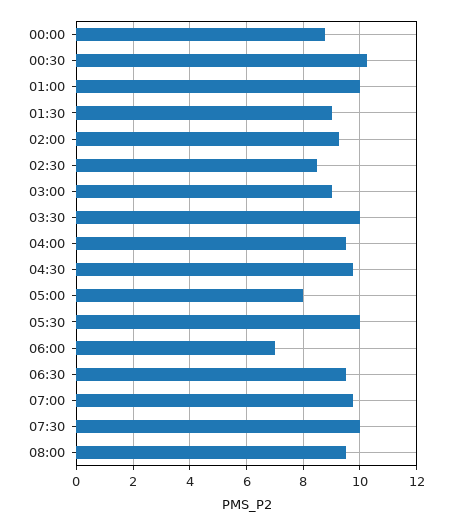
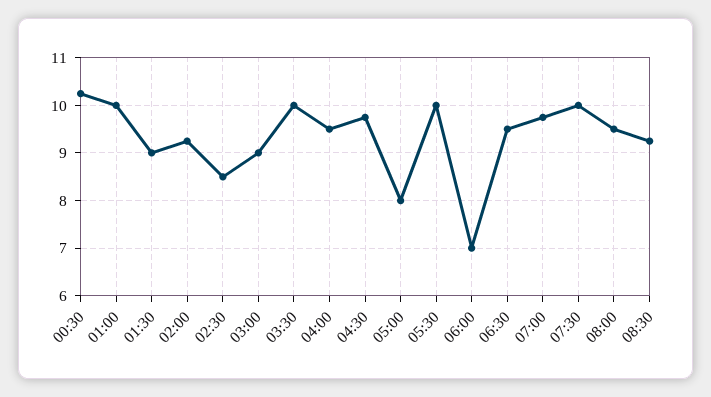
00:00: 8.75 -> none
08:30: none -> 9.2

